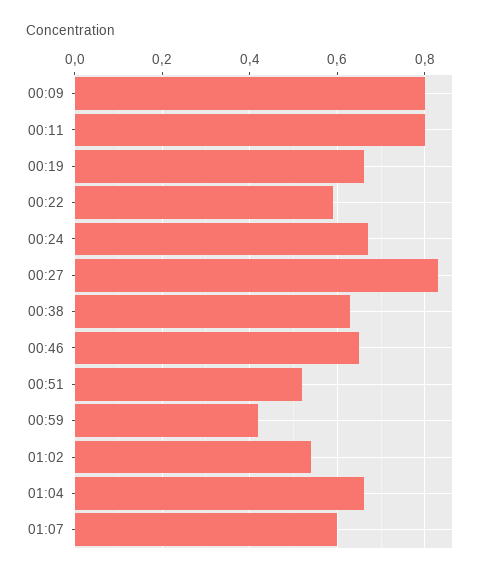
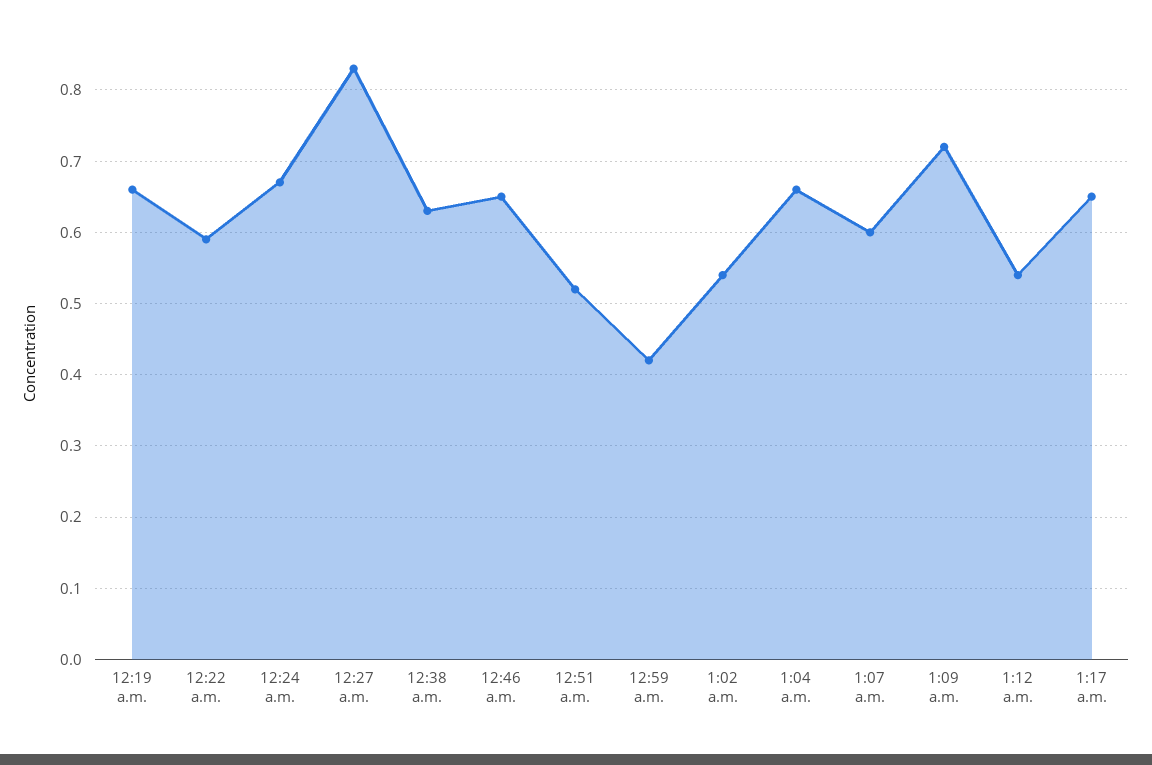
00:09: 0.8 -> none
00:11: 0.8 -> none
1:09 a.m.: none -> 0.72
1:12 a.m.: none -> 0.54
1:17 a.m.: none -> 0.65

